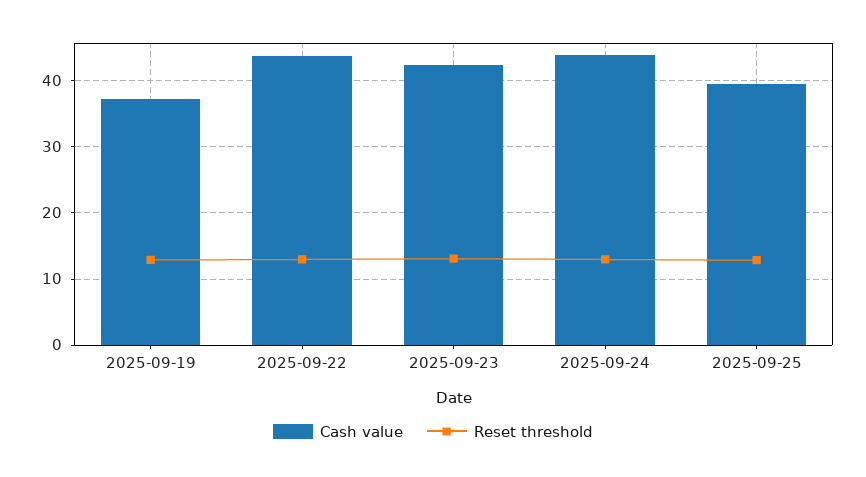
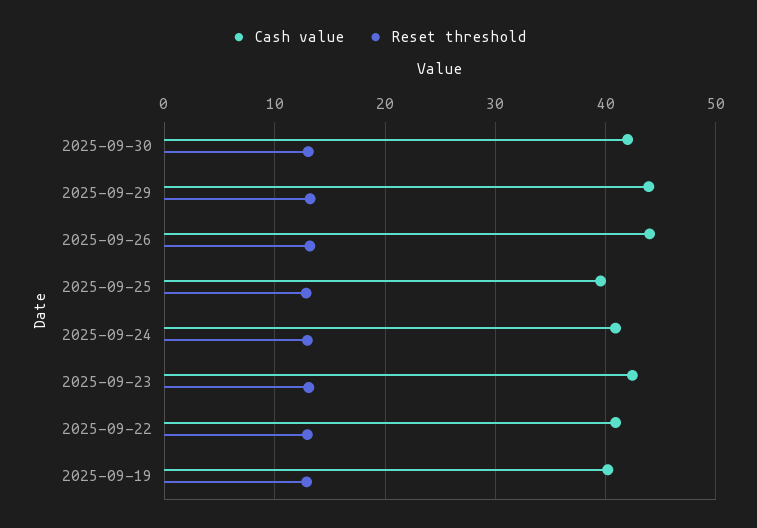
Cash value, 2025-09-19: 37 -> 40
Cash value, 2025-09-22: 44 -> 41
Cash value, 2025-09-24: 44 -> 41
Cash value, 2025-09-30: none -> 42
Reset threshold, 2025-09-30: none -> 13
Cash value, 2025-09-29: none -> 44
Reset threshold, 2025-09-29: none -> 13
Cash value, 2025-09-26: none -> 44
Reset threshold, 2025-09-26: none -> 13

